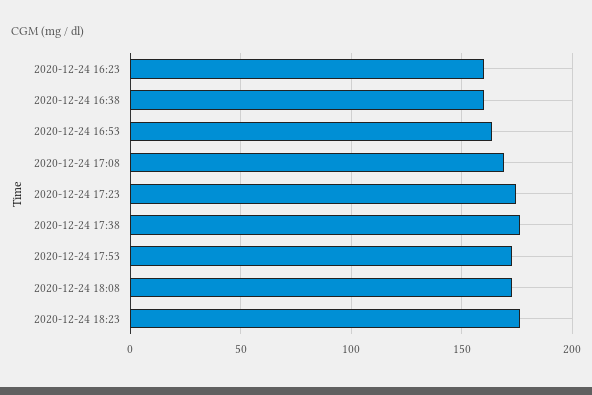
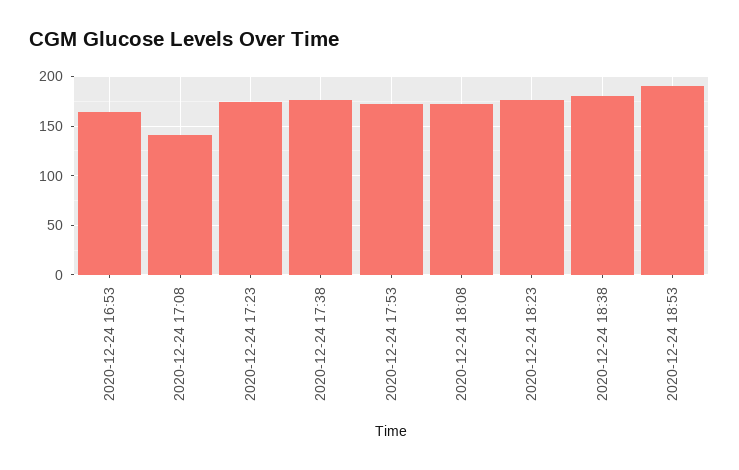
2020-12-24 16:23: 160 -> none
2020-12-24 16:38: 160 -> none
2020-12-24 17:08: 170 -> 140
2020-12-24 18:38: none -> 180
2020-12-24 18:53: none -> 190

